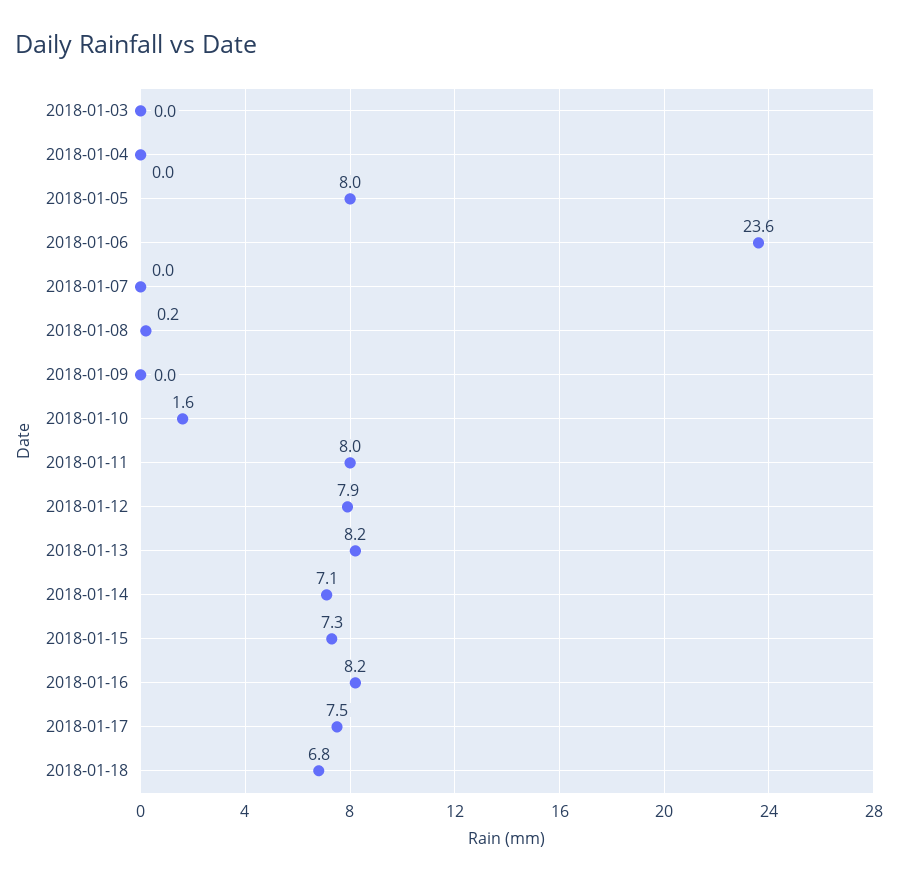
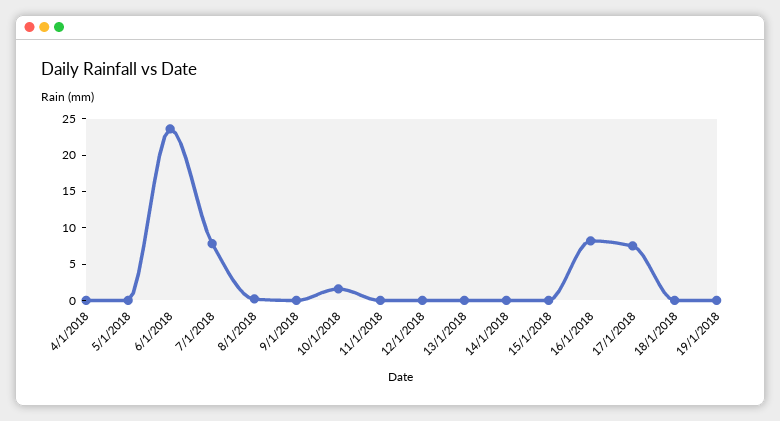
2018-01-03: 0 -> none
2018-01-05: 8 -> 0
2018-01-07: 0 -> 7.5
2018-01-11: 8 -> 0
2018-01-12: 7.9 -> 0
2018-01-13: 8.2 -> 0
2018-01-14: 7.1 -> 0
2018-01-15: 7.3 -> 0
2018-01-18: 6.8 -> 0
19/1/2018: none -> 0

